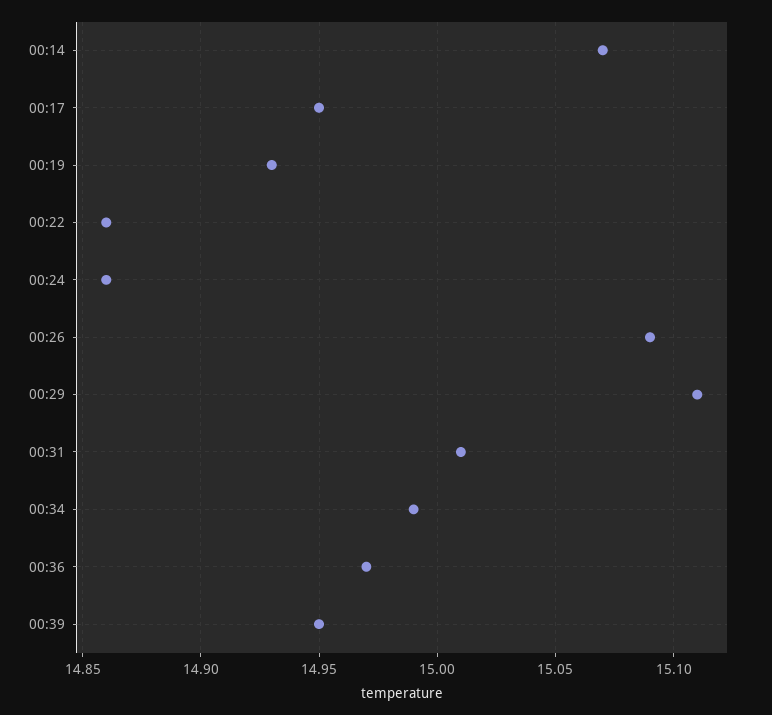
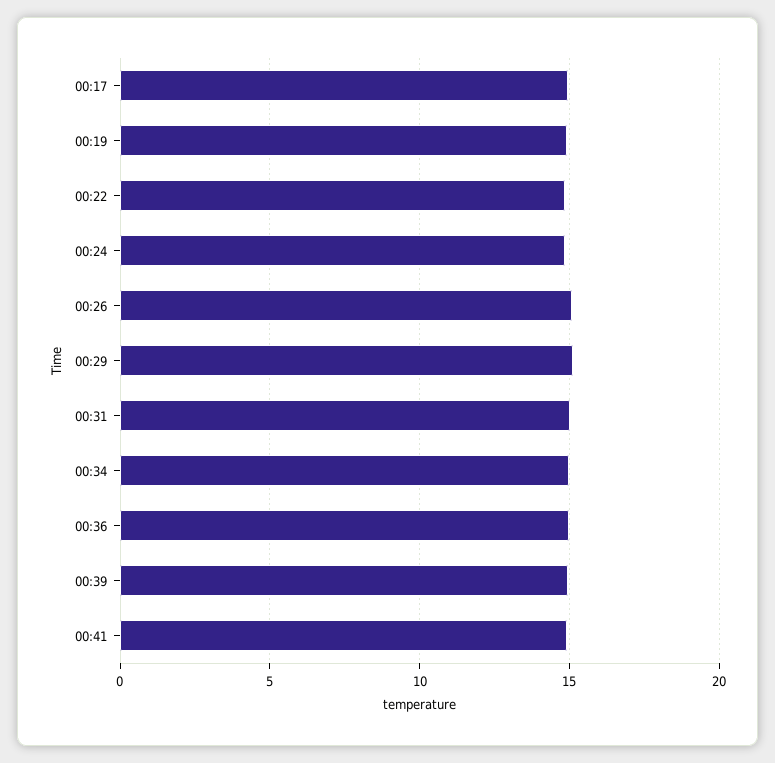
00:14: 15.07 -> none
00:41: none -> 15

